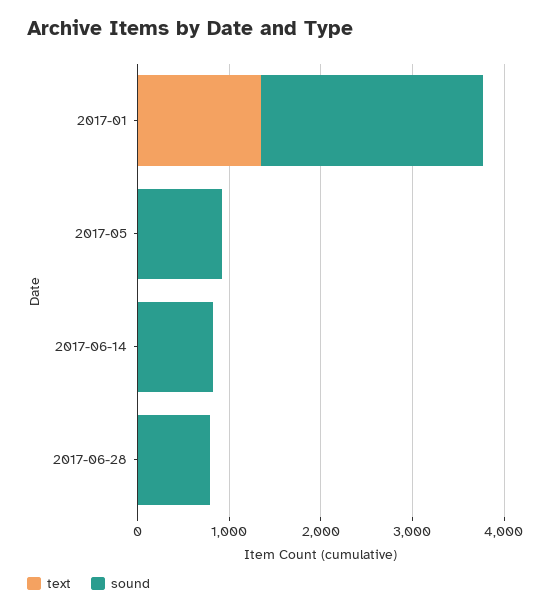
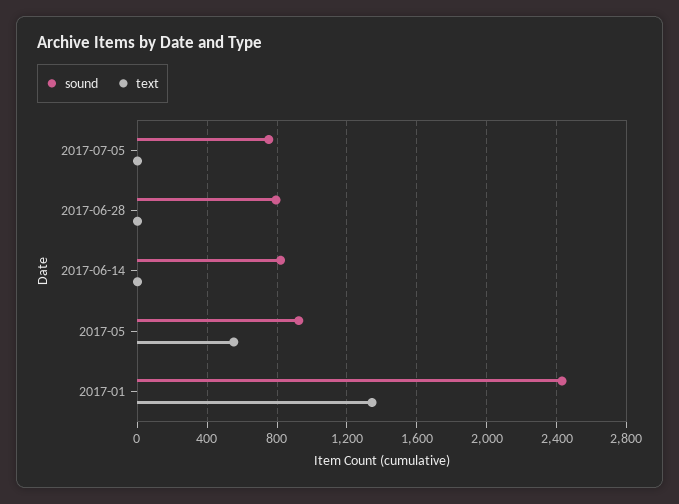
text, 2017-05: 0 -> 550
sound, 2017-07-05: none -> 750
text, 2017-07-05: none -> 0

